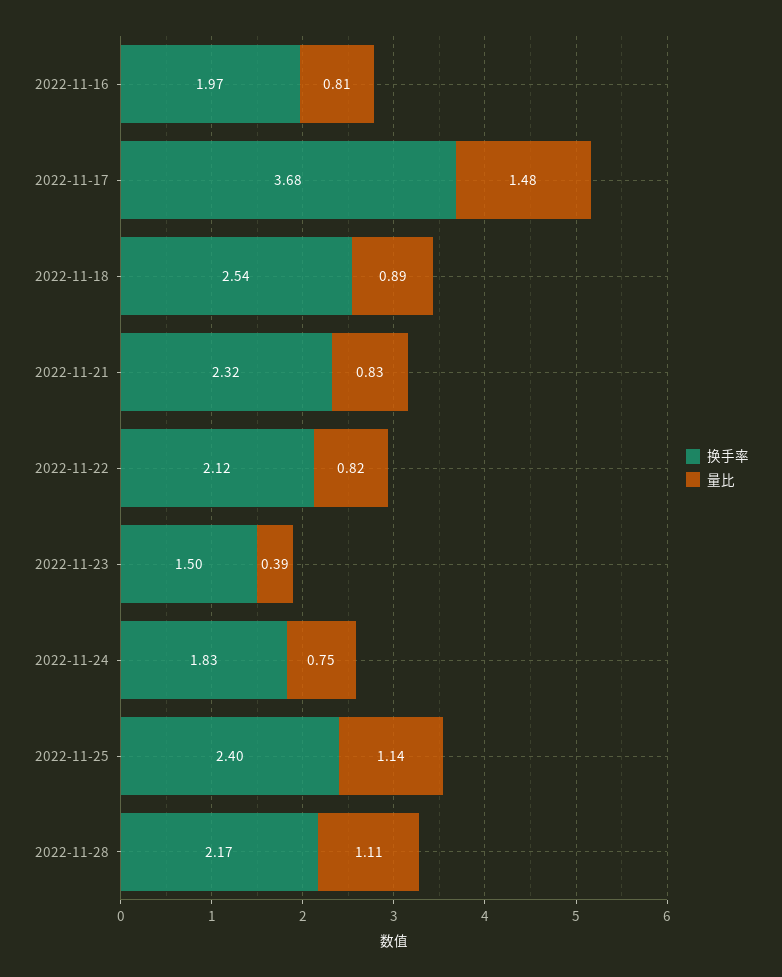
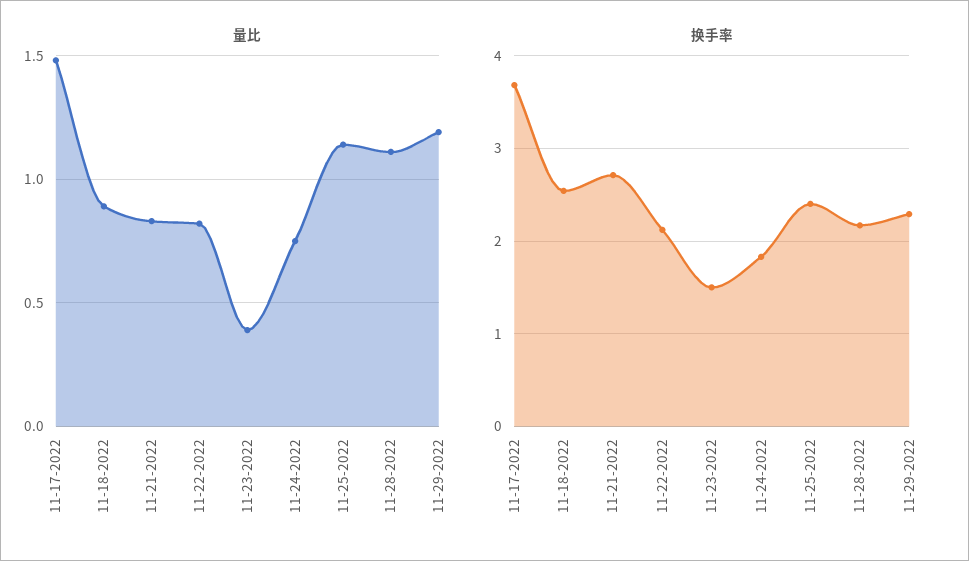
换手率, 2022-11-16: 1.97 -> none
量比, 2022-11-16: 0.81 -> none
换手率, 2022-11-21: 2.32 -> 2.7
量比, 11-29-2022: none -> 1.2
换手率, 11-29-2022: none -> 2.3

